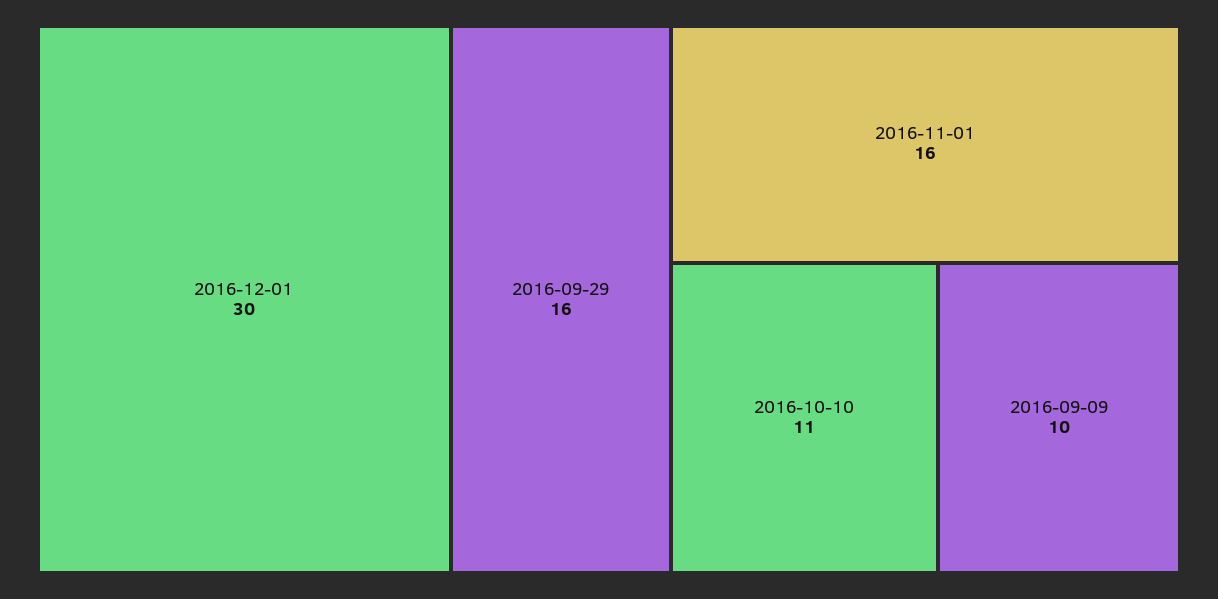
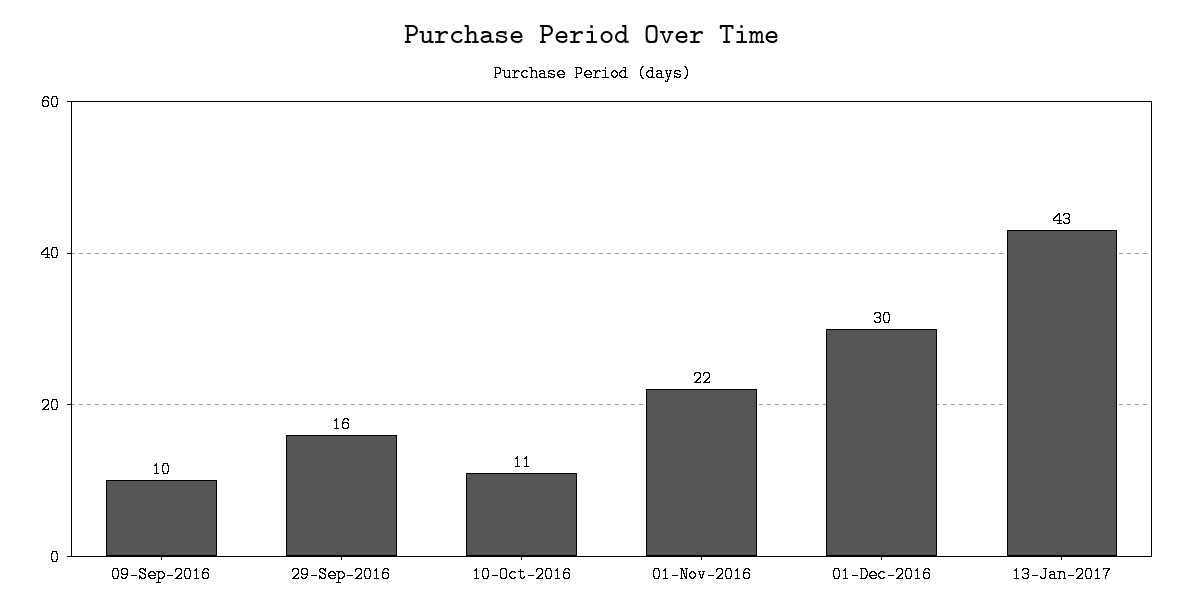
2016-11-01: 16 -> 22
13-Jan-2017: none -> 43

